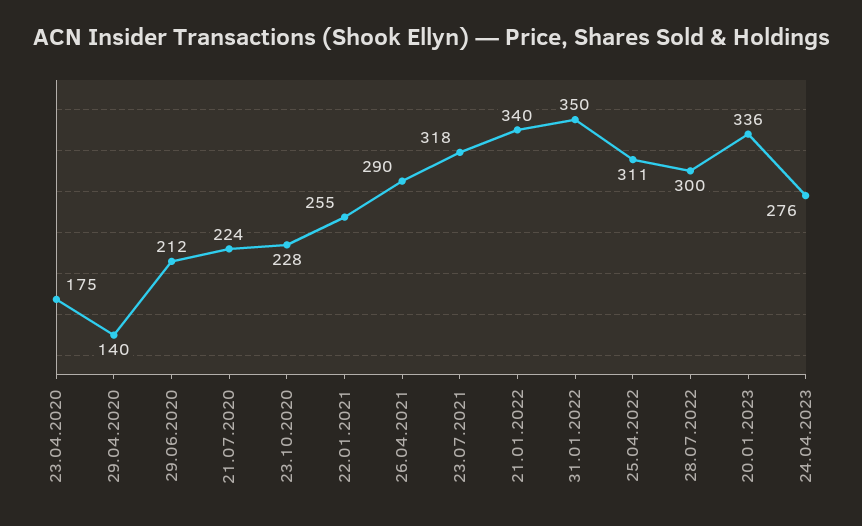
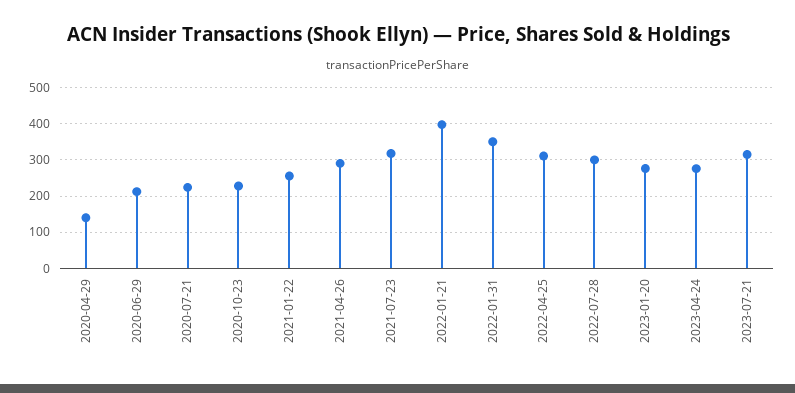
23.04.2020: 175 -> none
21.01.2022: 340 -> 400
20.01.2023: 336 -> 280
2023-07-21: none -> 320

